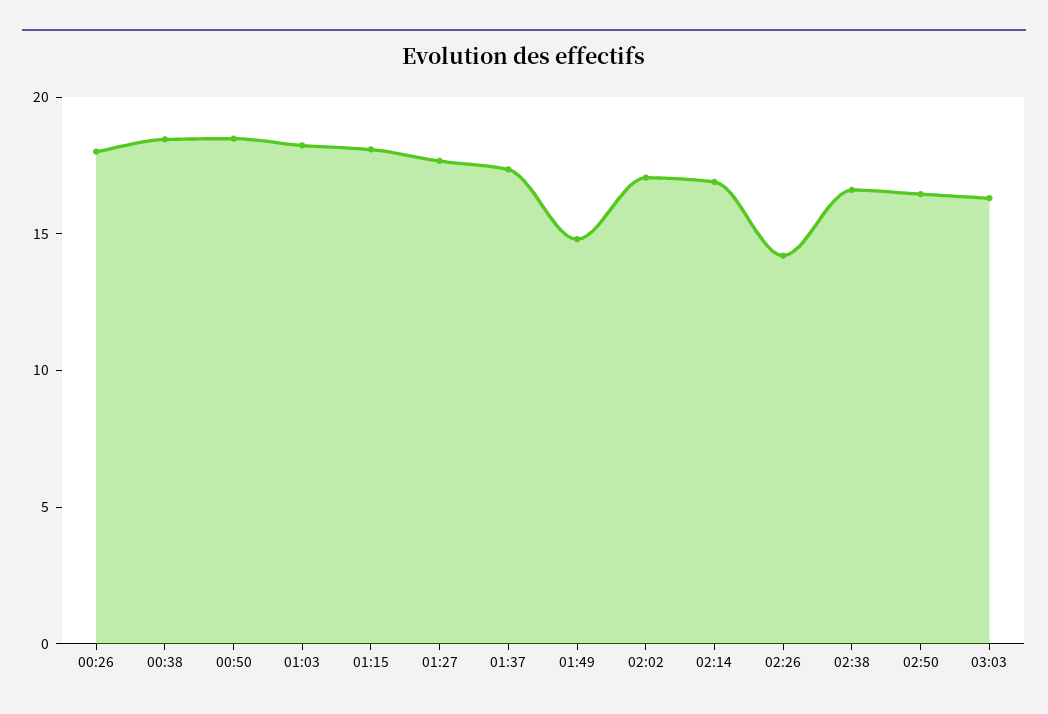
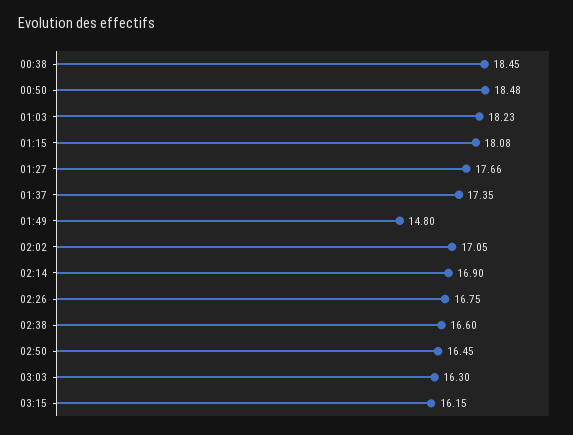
00:26: 18 -> none
02:26: 14 -> 16.75
03:15: none -> 16.15

